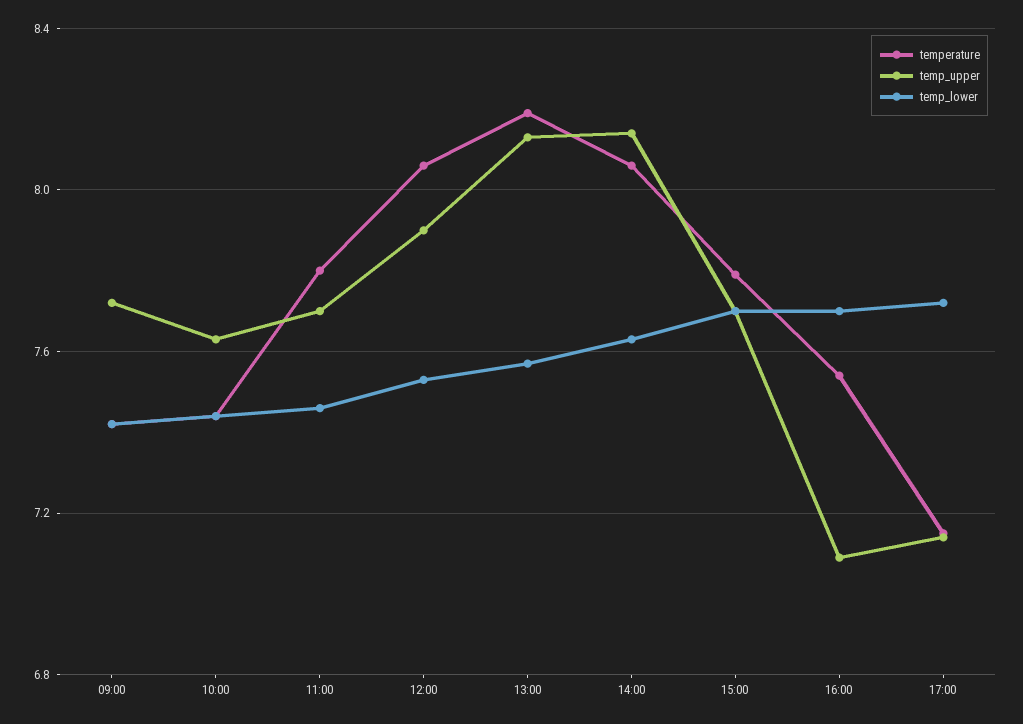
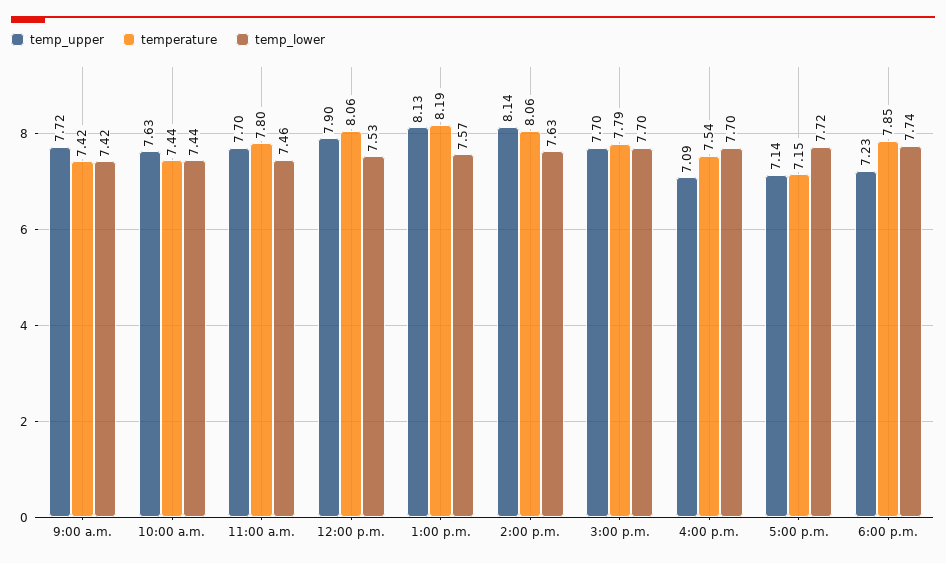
temp_upper, 6:00 p.m.: none -> 7.23
temperature, 6:00 p.m.: none -> 7.85
temp_lower, 6:00 p.m.: none -> 7.74

